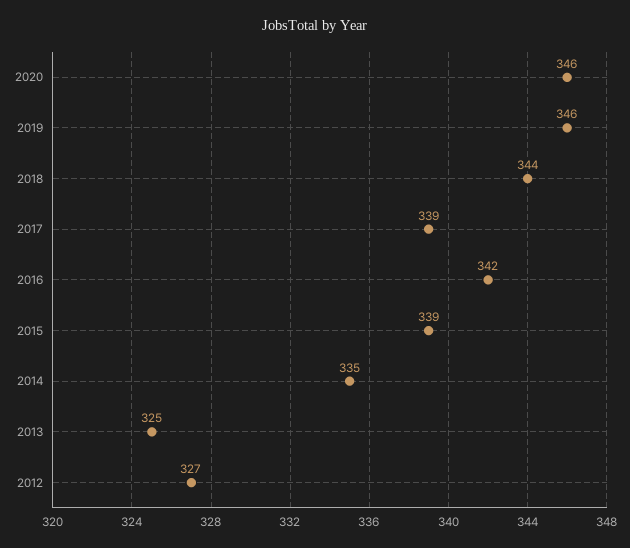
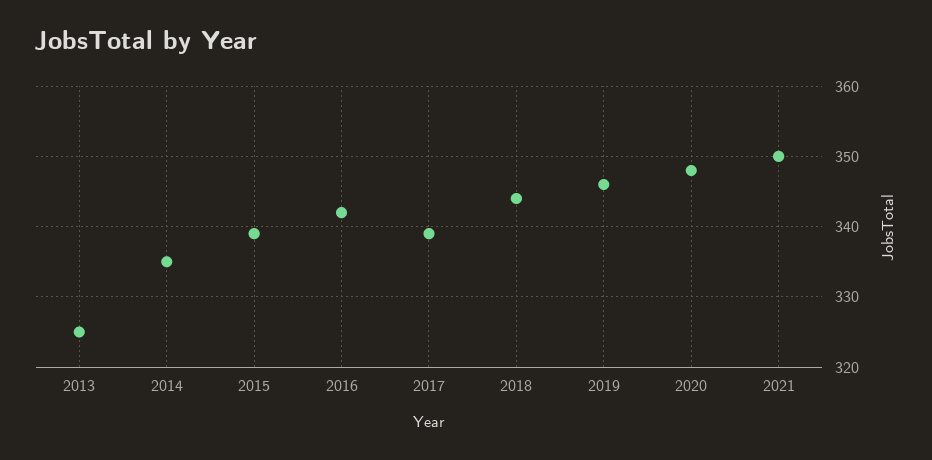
2020: 346 -> 348
2012: 327 -> none
2021: none -> 350

